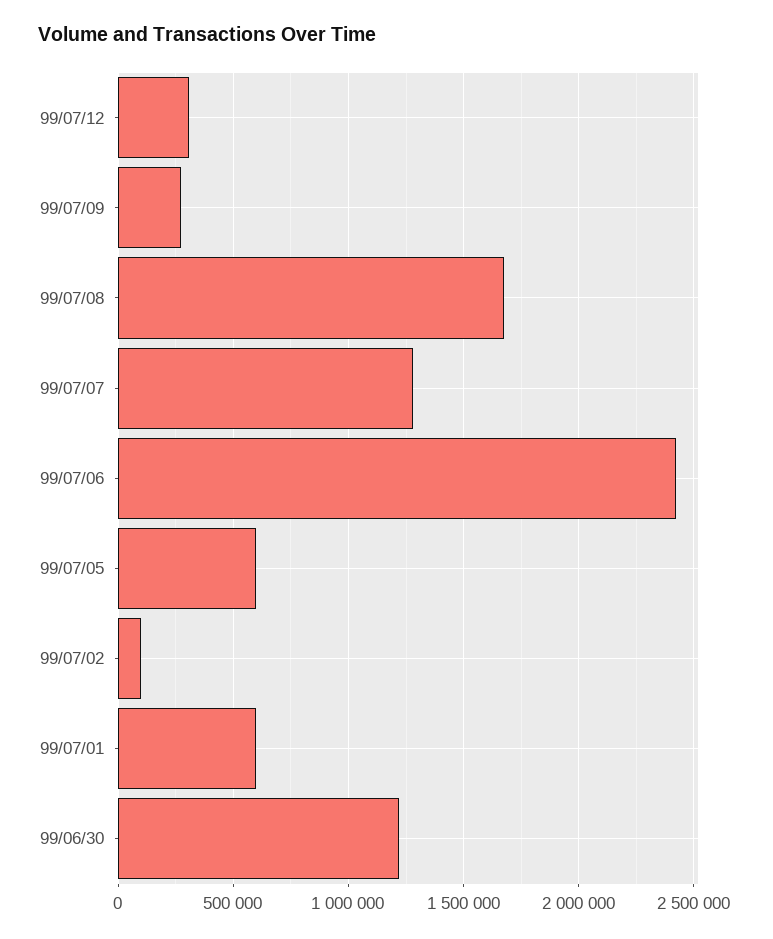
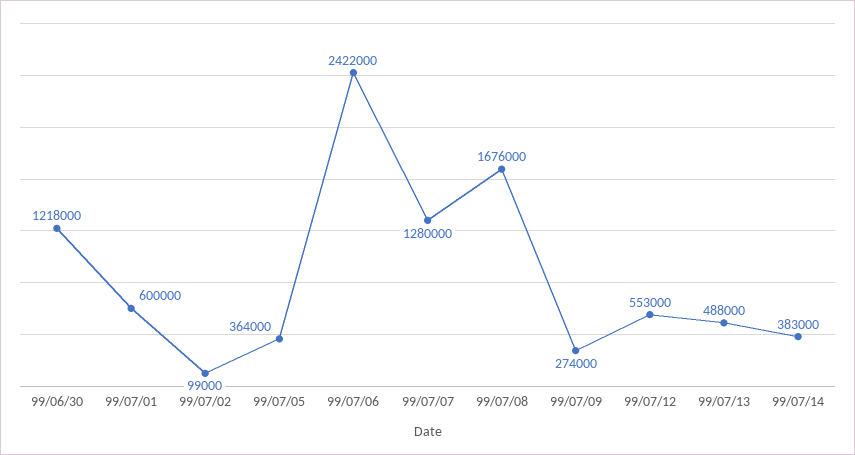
99/07/12: 300000 -> 553000
99/07/05: 600000 -> 364000
99/07/13: none -> 488000
99/07/14: none -> 383000

